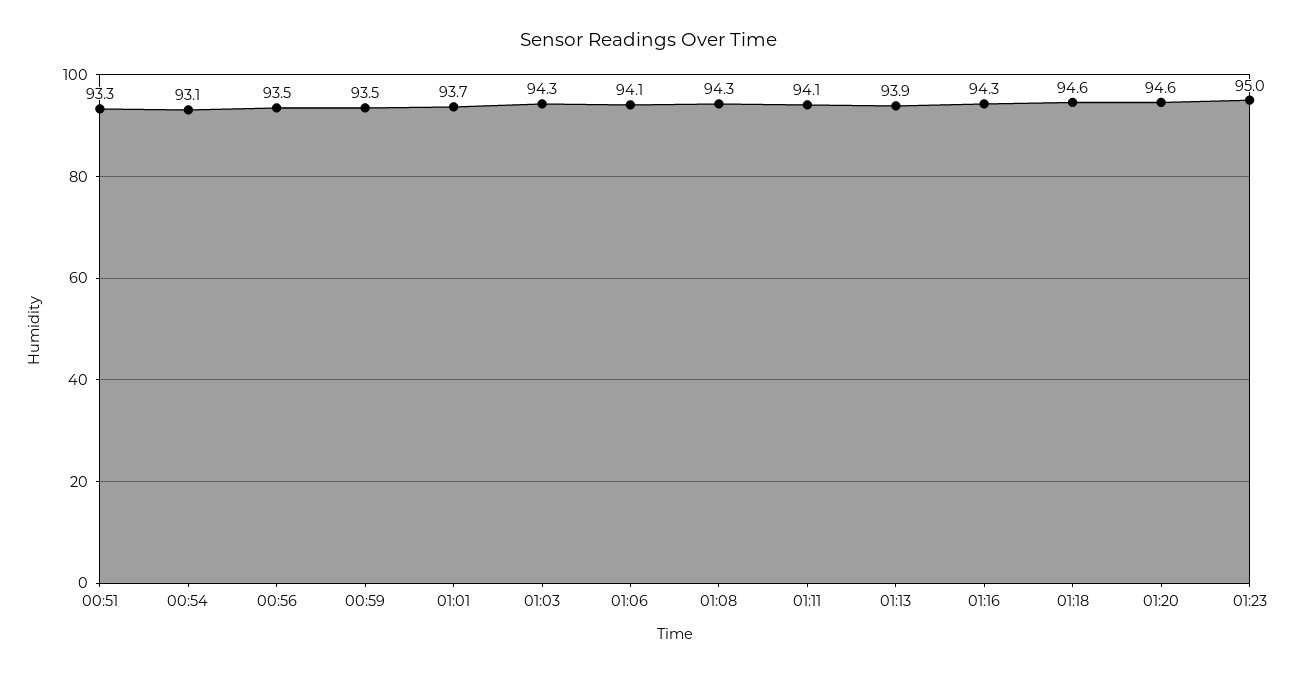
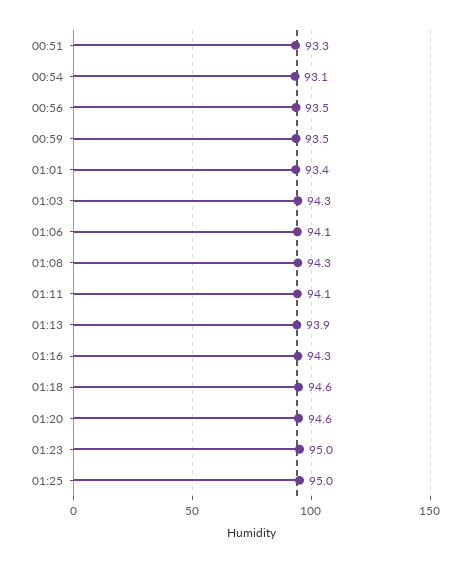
01:01: 93.7 -> 93.4
01:25: none -> 95

